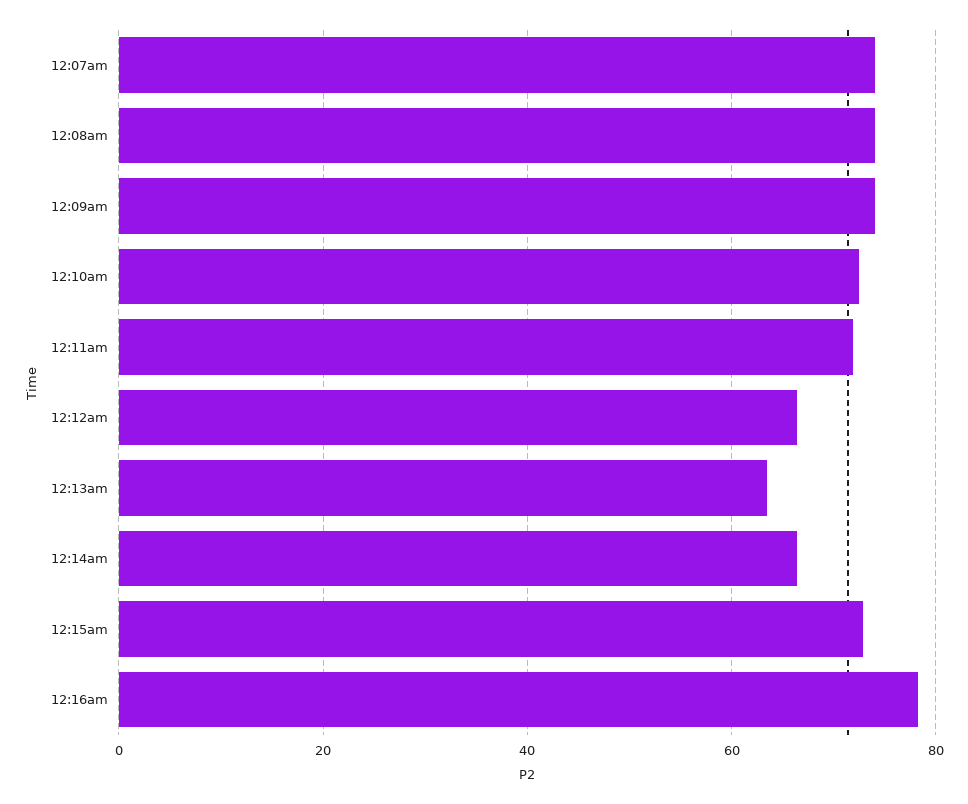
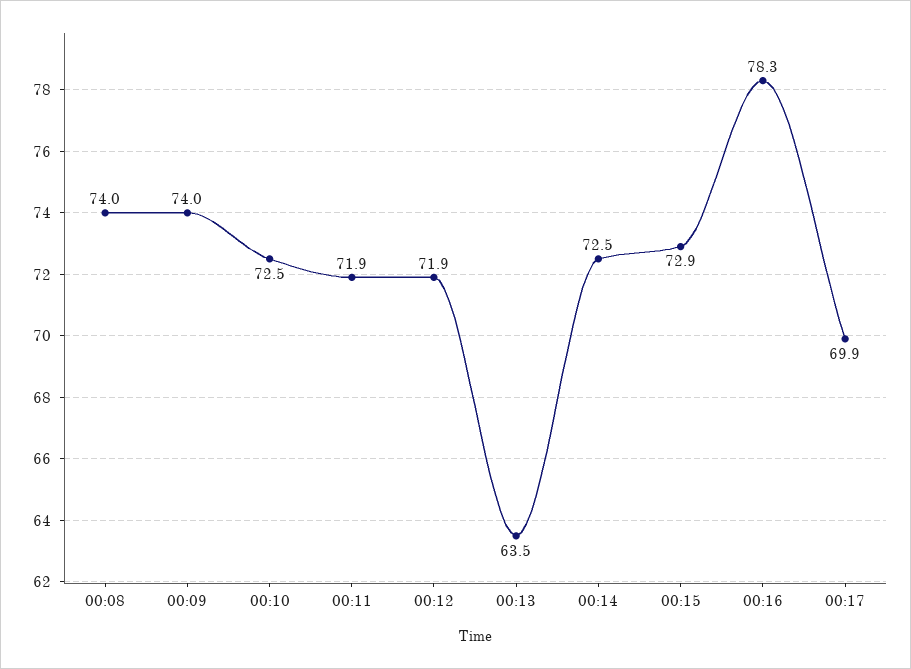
12:07am: 74 -> none
12:12am: 66 -> 71.9
12:14am: 66 -> 72.5
00:17: none -> 69.9

